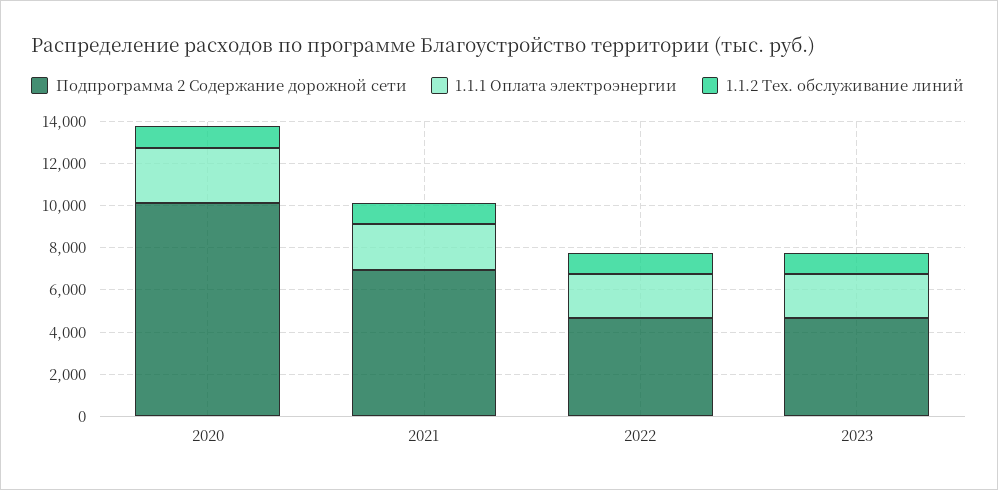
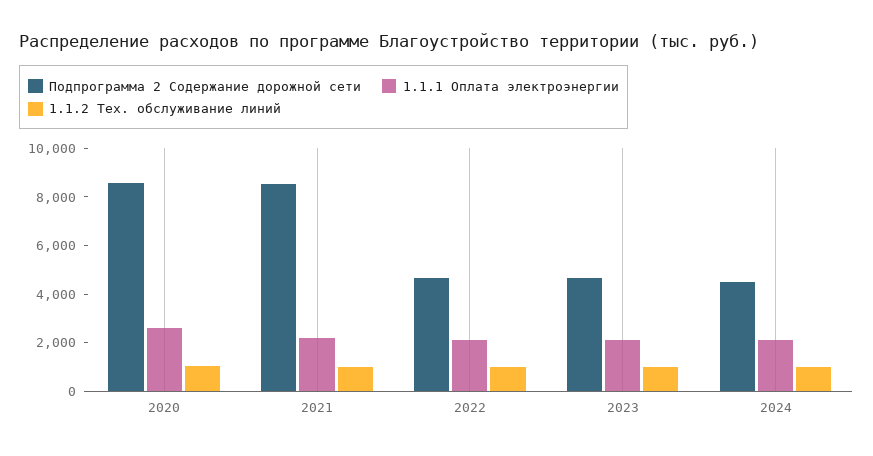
Подпрограмма 2 Содержание дорожной сети, 2020: 10000 -> 8500
Подпрограмма 2 Содержание дорожной сети, 2021: 7000 -> 8500
Подпрограмма 2 Содержание дорожной сети, 2024: none -> 4500
1.1.1 Оплата электроэнергии, 2024: none -> 2000
1.1.2 Тех. обслуживание линий, 2024: none -> 1000

